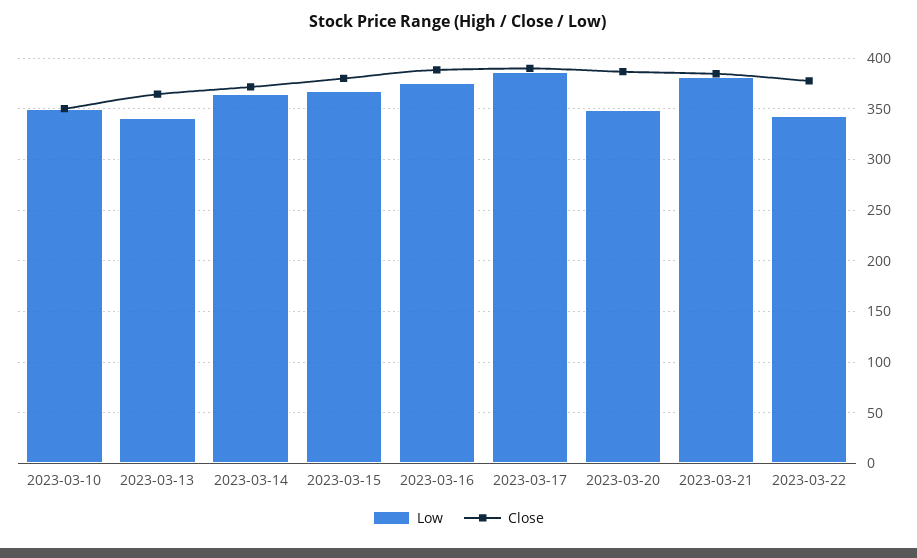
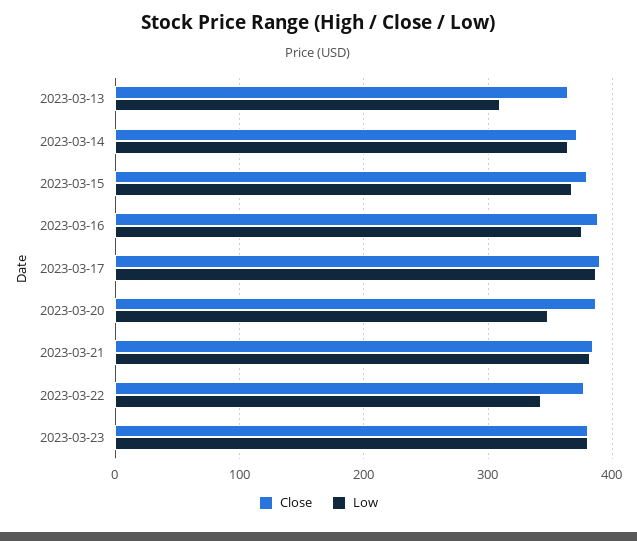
Low, 2023-03-10: 350 -> none
Close, 2023-03-10: 350 -> none
Low, 2023-03-13: 340 -> 310
Close, 2023-03-23: none -> 380
Low, 2023-03-23: none -> 380

